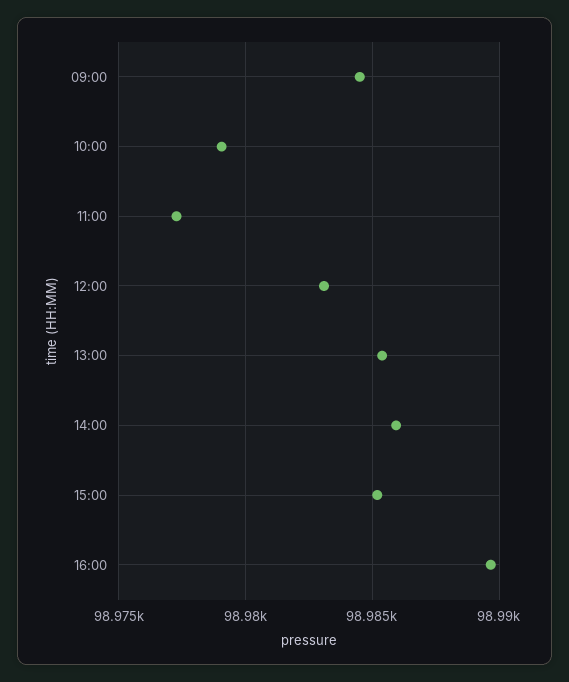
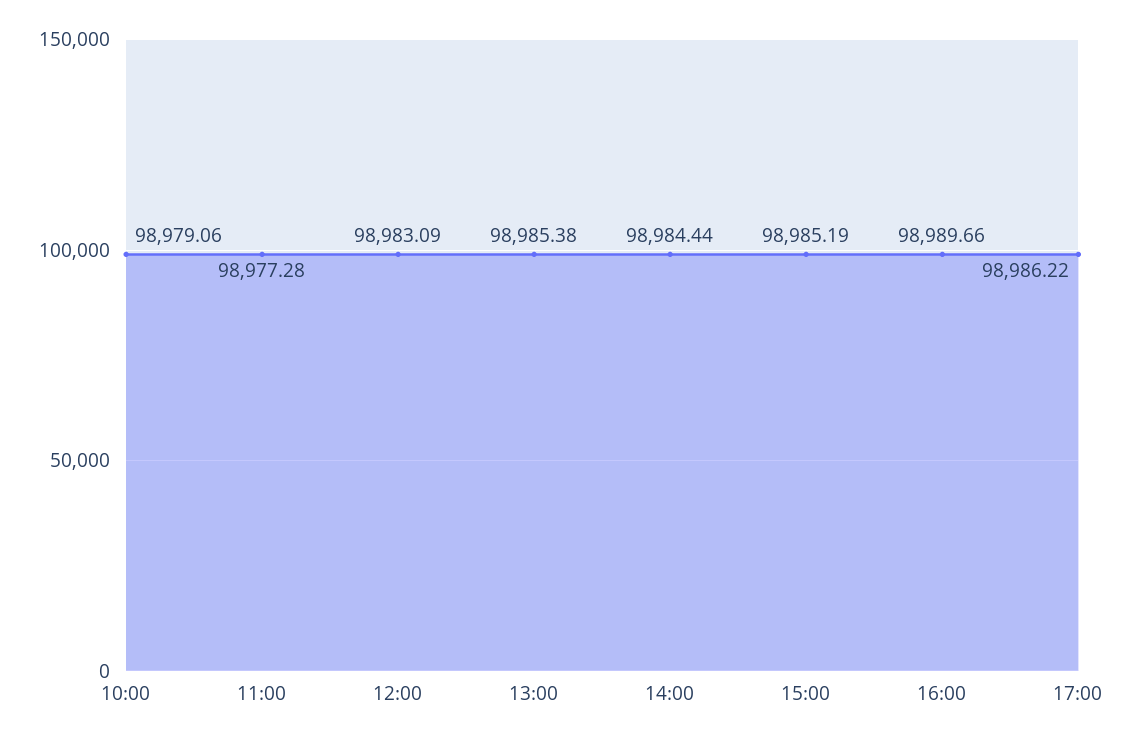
09:00: 98984.5 -> none
14:00: 98986 -> 98984.44
17:00: none -> 98986.22

